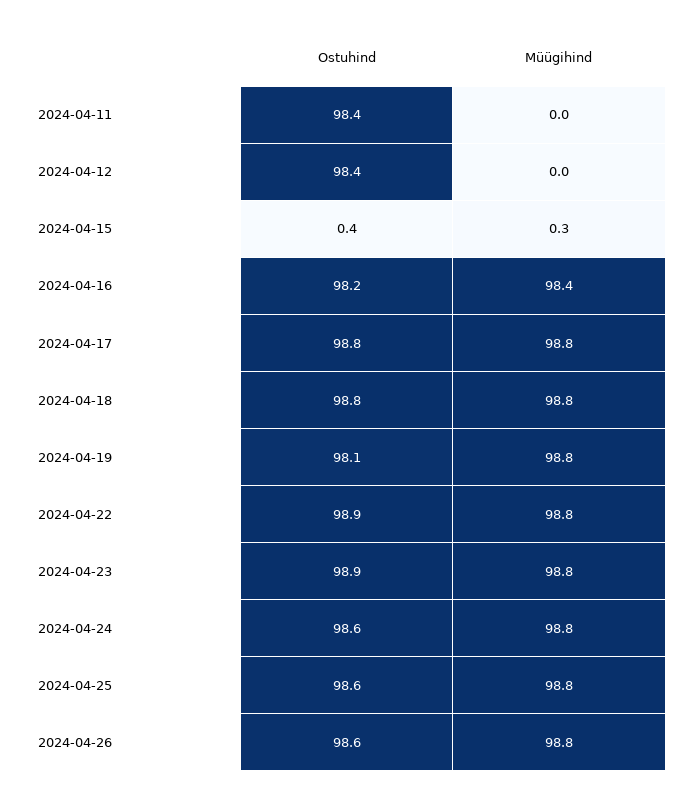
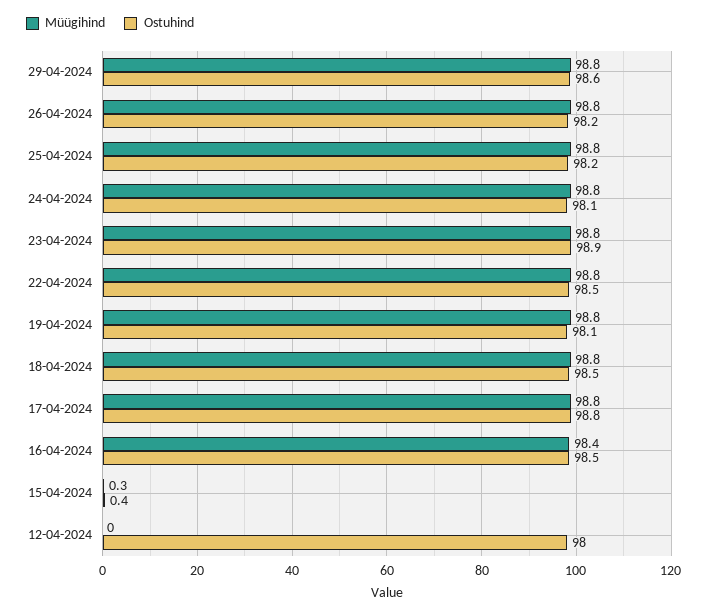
Ostuhind, 2024-04-11: 98.4 -> none
Müügihind, 2024-04-11: 0 -> none
Ostuhind, 2024-04-12: 98.4 -> 98
Ostuhind, 2024-04-16: 98.2 -> 98.5
Ostuhind, 2024-04-18: 98.8 -> 98.5
Ostuhind, 2024-04-22: 98.9 -> 98.5
Ostuhind, 2024-04-24: 98.6 -> 98.1
Ostuhind, 2024-04-25: 98.6 -> 98.2
Ostuhind, 2024-04-26: 98.6 -> 98.2
Müügihind, 29-04-2024: none -> 98.8
Ostuhind, 29-04-2024: none -> 98.6

